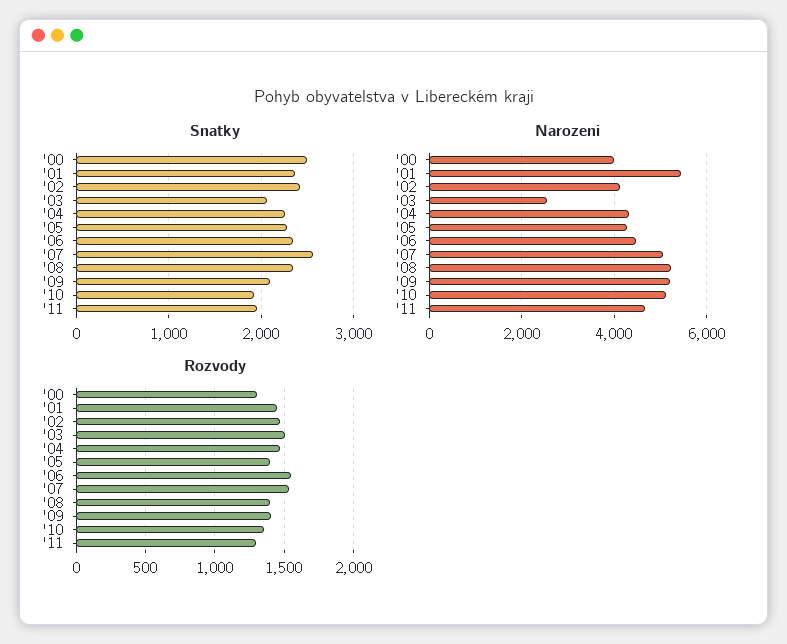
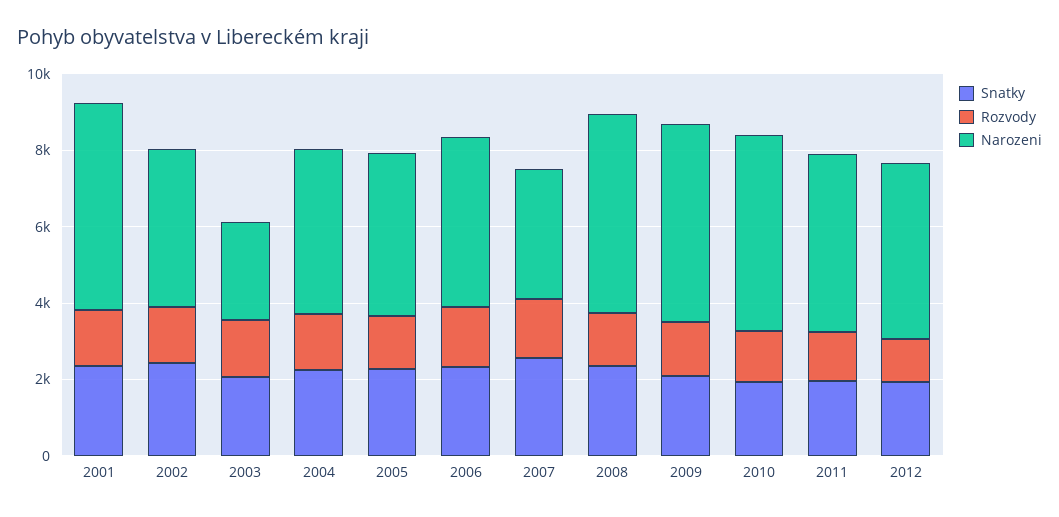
Snatky, '00: 2500 -> none
Narozeni, '00: 4000 -> none
Narozeni, '07: 5000 -> 3500
Rozvody, '00: 1300 -> none
Snatky, 2012: none -> 2000
Rozvody, 2012: none -> 1000
Narozeni, 2012: none -> 4500

